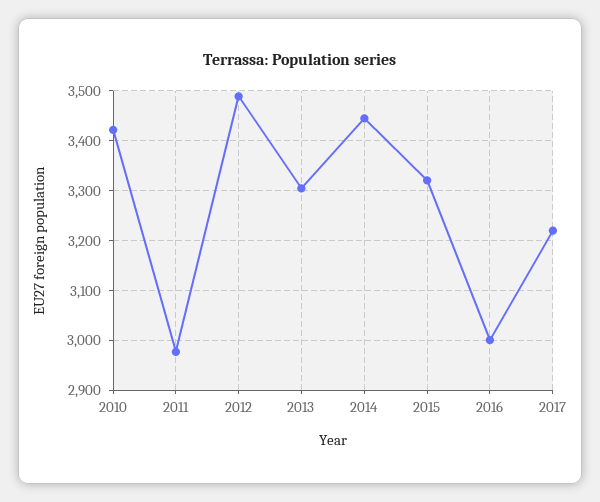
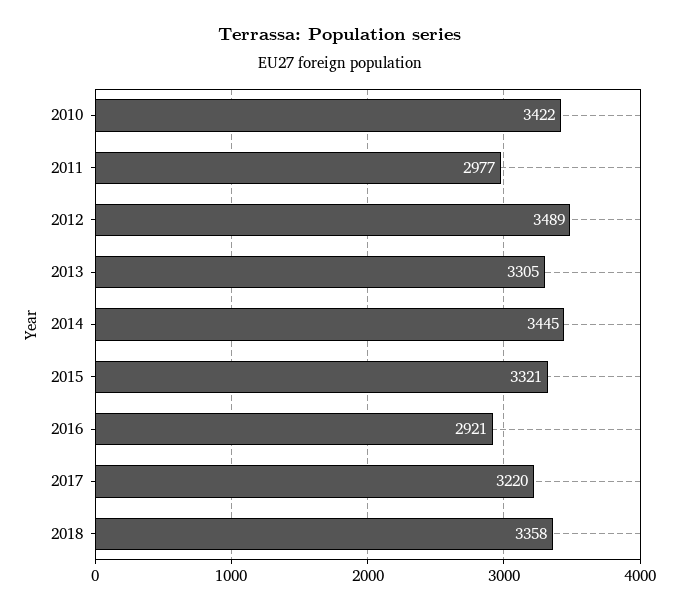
2016: 3000 -> 2921
2018: none -> 3358

